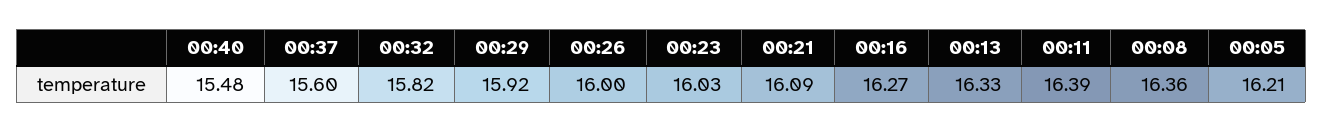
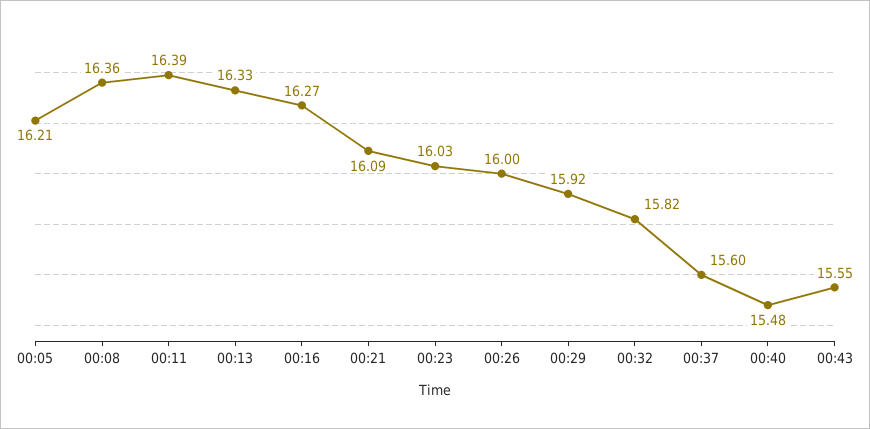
00:43: none -> 15.55

